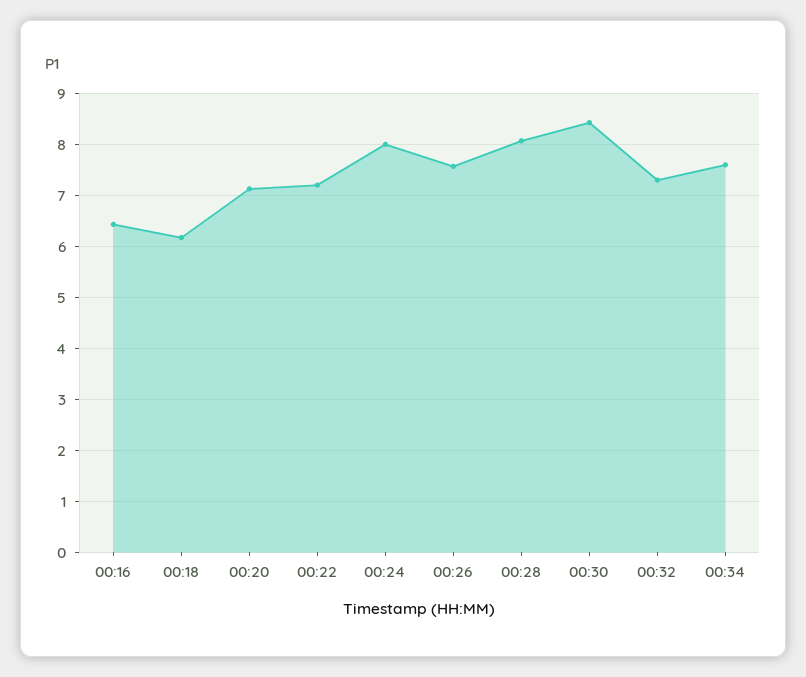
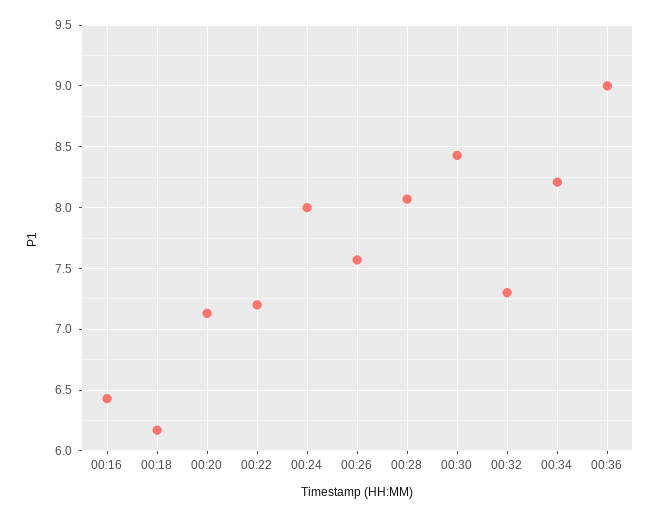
00:34: 7.6 -> 8.2
00:36: none -> 9

